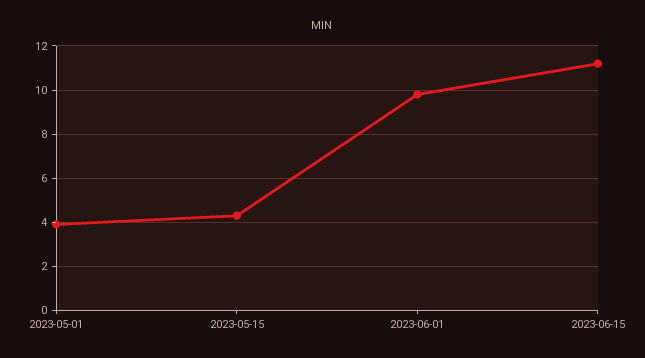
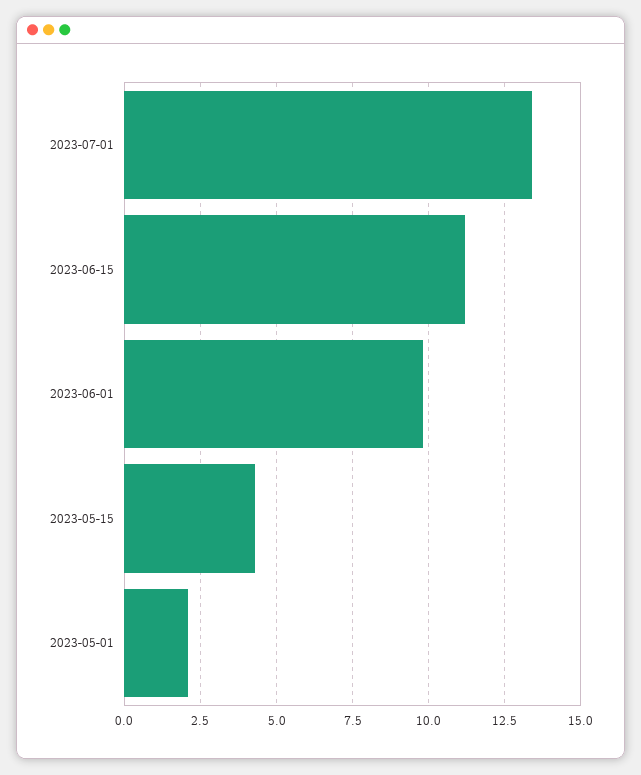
2023-05-01: 4 -> 2
2023-07-01: none -> 13.5

